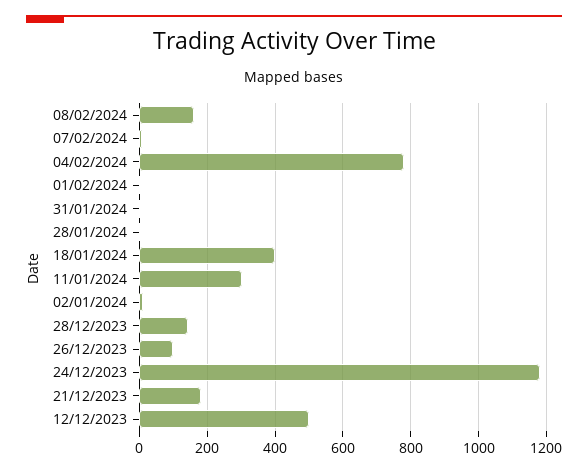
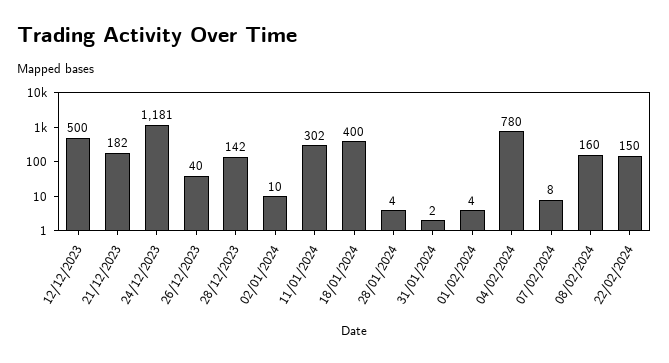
26/12/2023: 100 -> 40
22/02/2024: none -> 150

